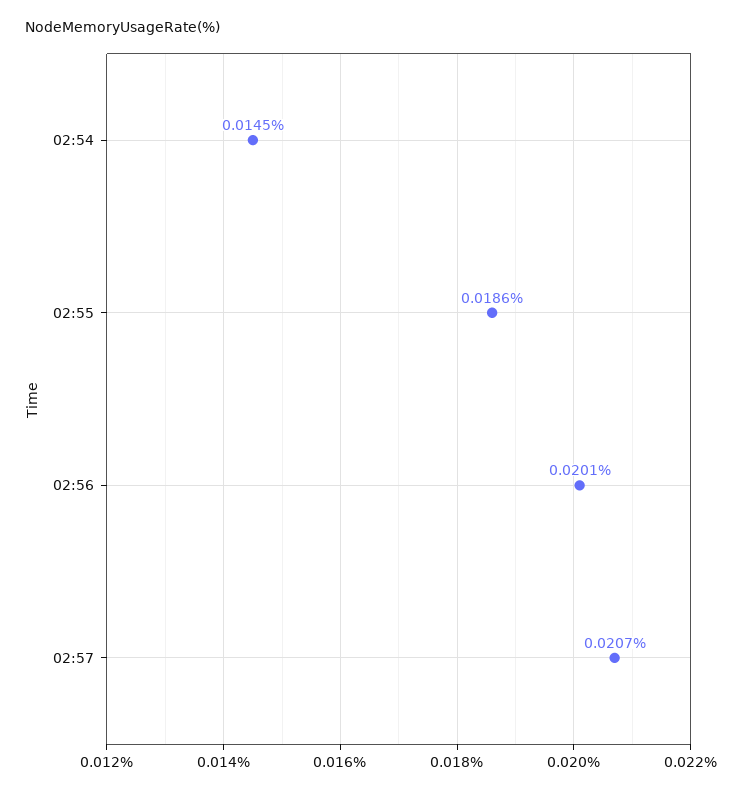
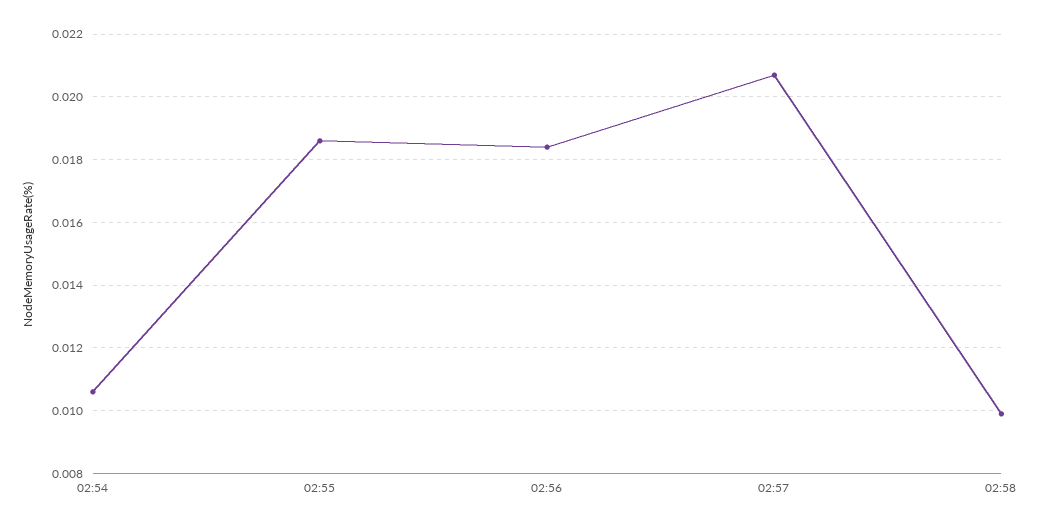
02:54: 0.0145 -> 0.0105
02:56: 0.0201 -> 0.0185
02:58: none -> 0.01

